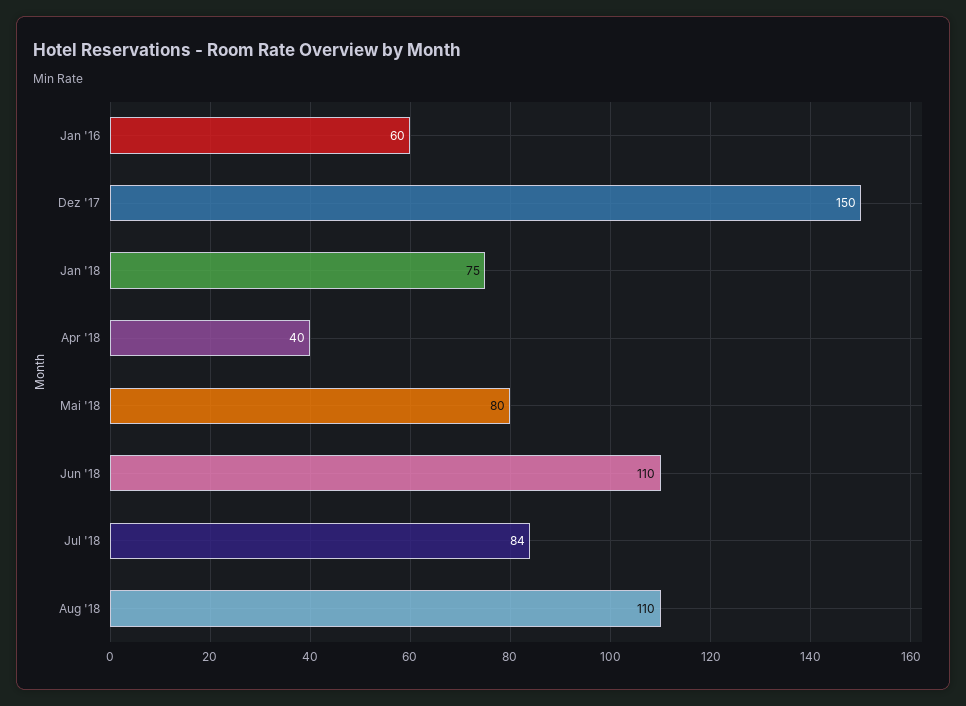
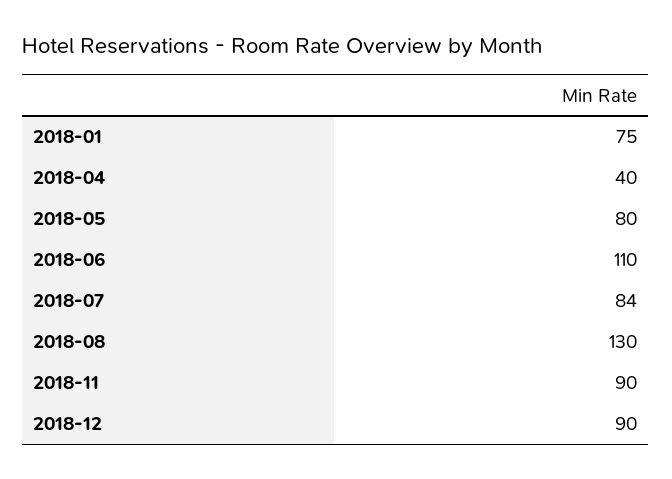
Jan '16: 60 -> none
Dez '17: 150 -> none
Aug '18: 110 -> 130
2018-11: none -> 90
2018-12: none -> 90

